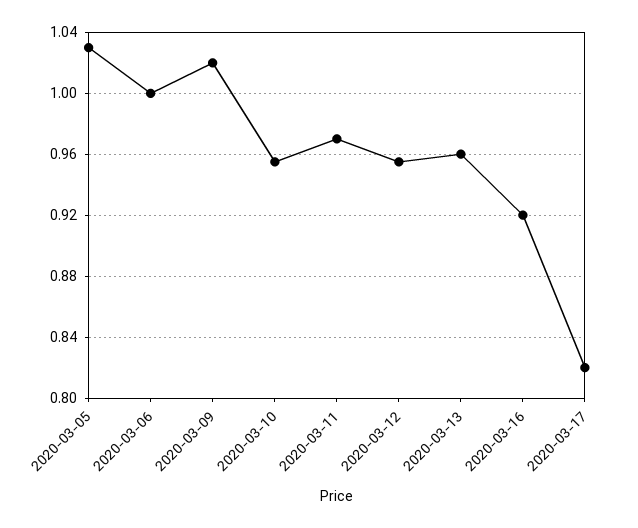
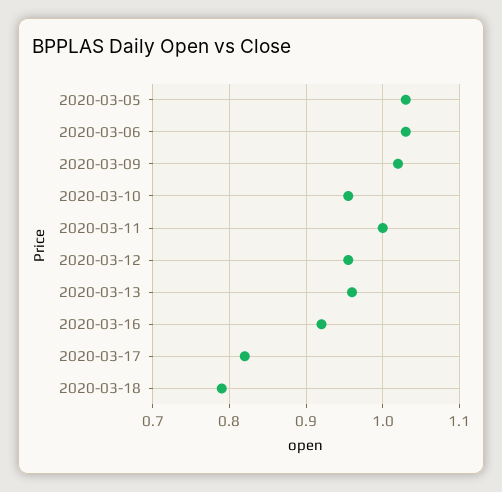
2020-03-06: 1 -> 1.03
2020-03-11: 0.97 -> 1
2020-03-18: none -> 0.79

